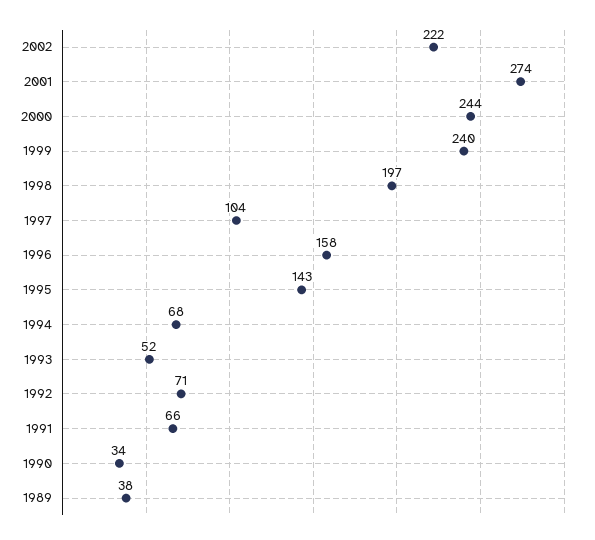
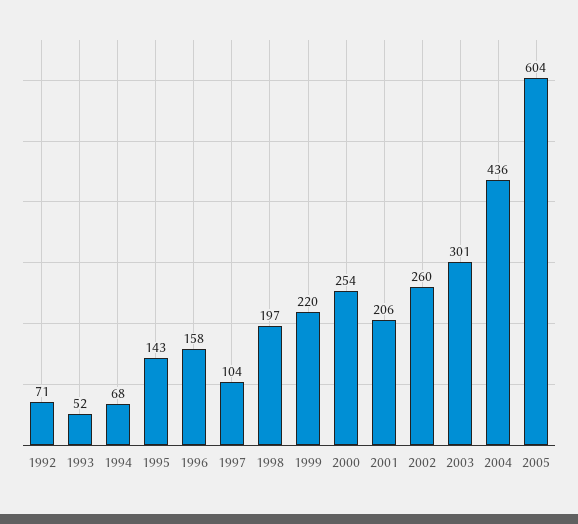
2002: 222 -> 260
2001: 274 -> 206
2000: 244 -> 254
1999: 240 -> 220
1991: 66 -> none
1990: 34 -> none
1989: 38 -> none
2003: none -> 301
2004: none -> 436
2005: none -> 604

